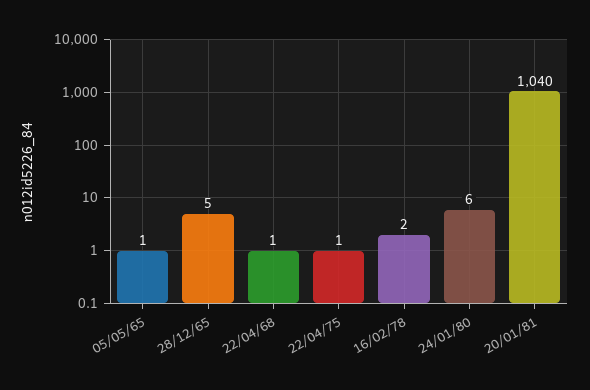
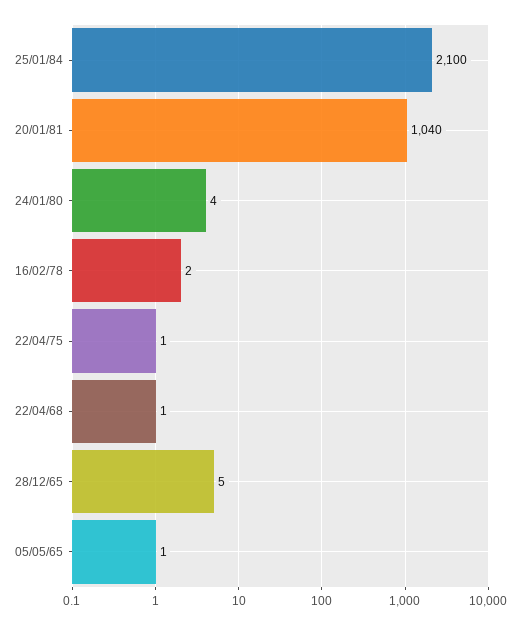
24/01/80: 6 -> 4
25/01/84: none -> 2100

